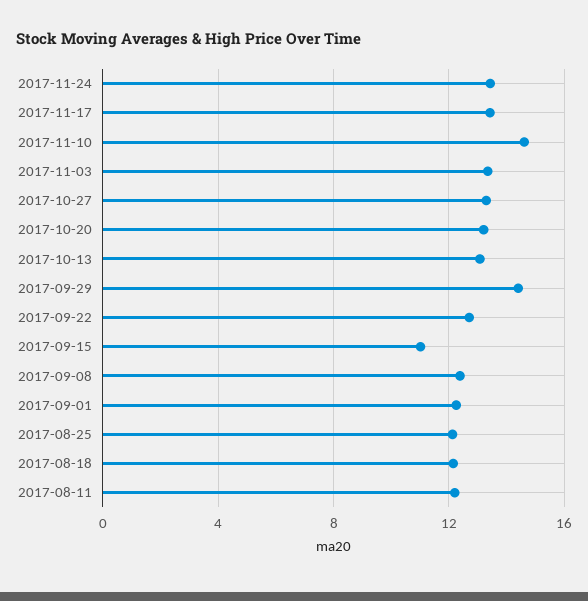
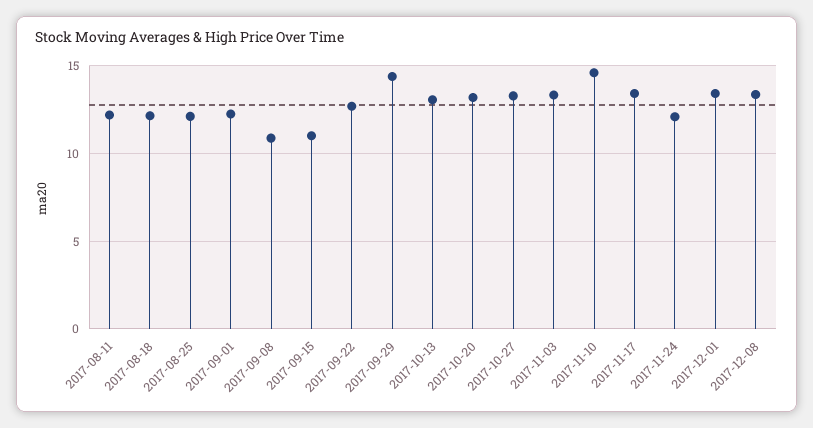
2017-11-24: 13.5 -> 12
2017-09-08: 12.5 -> 11
2017-12-01: none -> 13.5
2017-12-08: none -> 13.5

